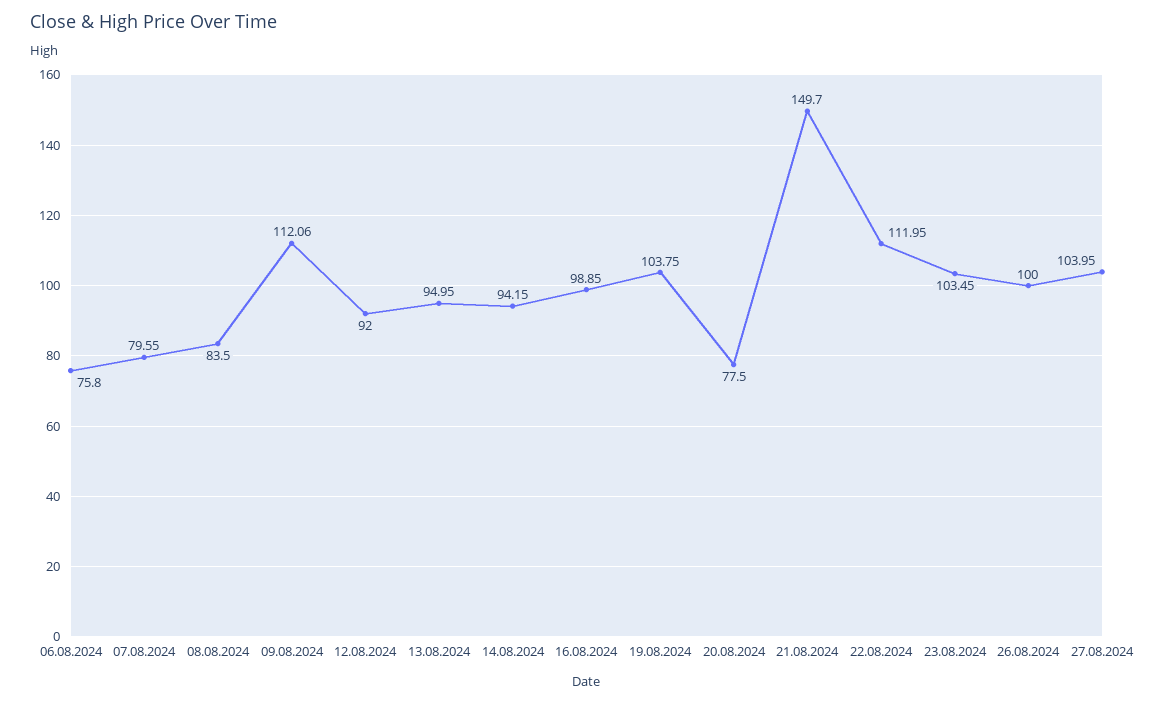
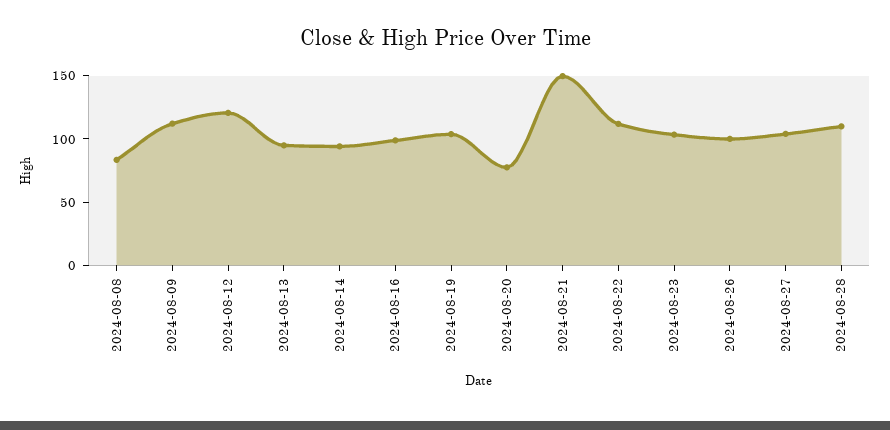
06.08.2024: 75.8 -> none
07.08.2024: 79.55 -> none
12.08.2024: 92 -> 120
2024-08-28: none -> 110

